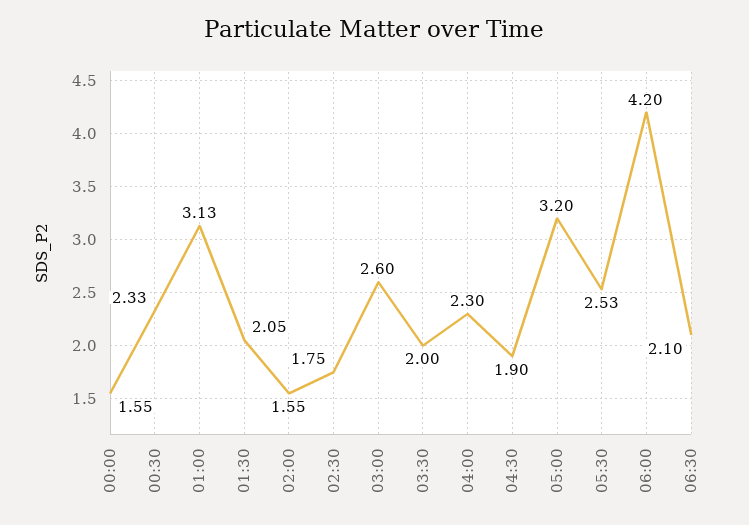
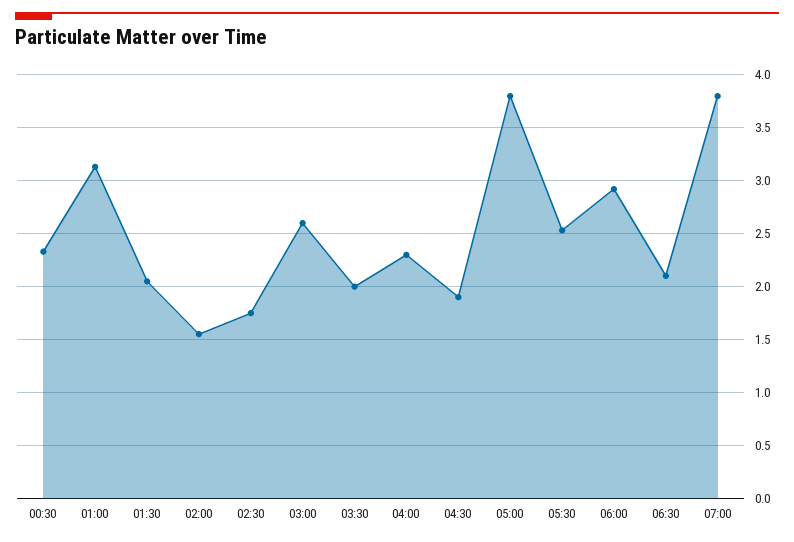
00:00: 1.55 -> none
05:00: 3.2 -> 3.8
06:00: 4.2 -> 2.9
07:00: none -> 3.8

